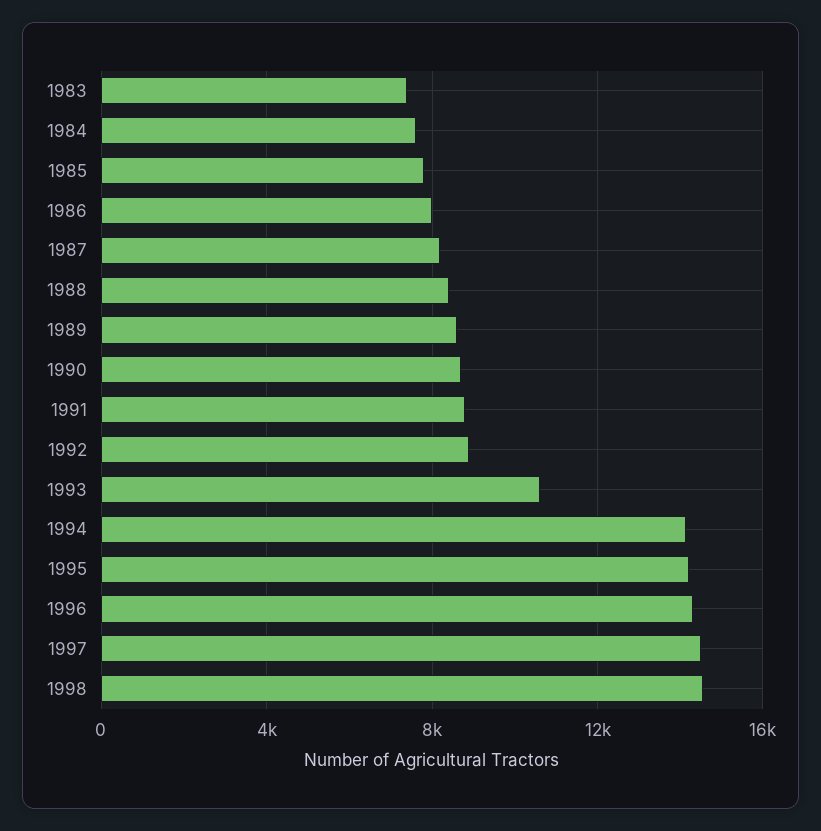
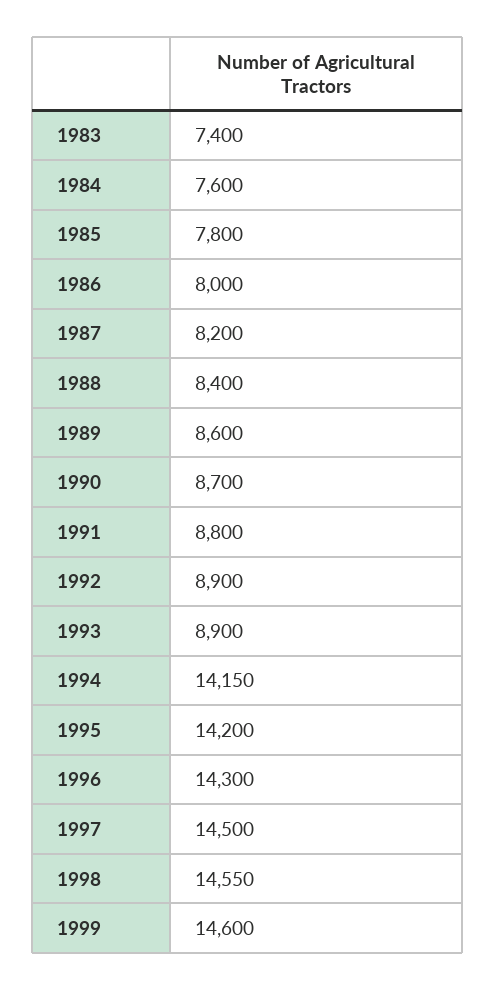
1993: 10500 -> 8900
1999: none -> 14600

